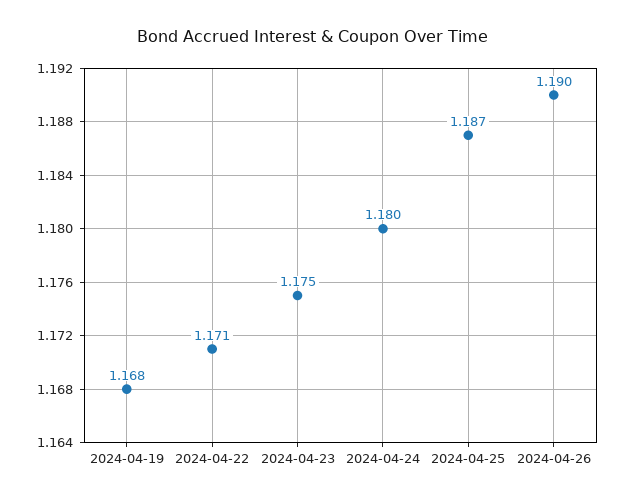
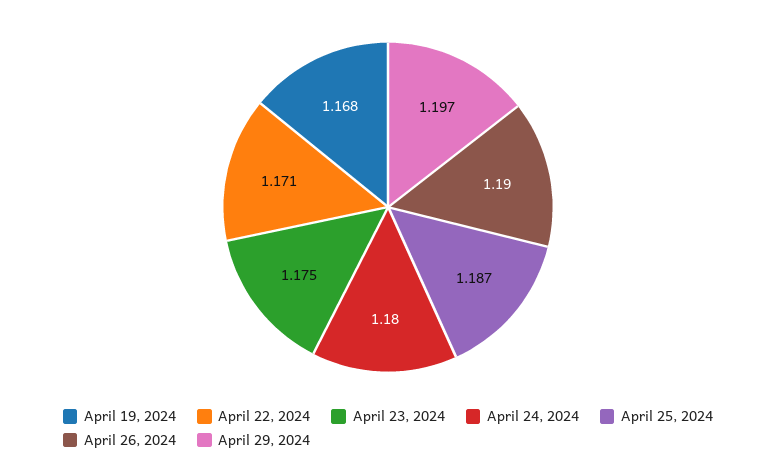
April 29, 2024: none -> 1.197

